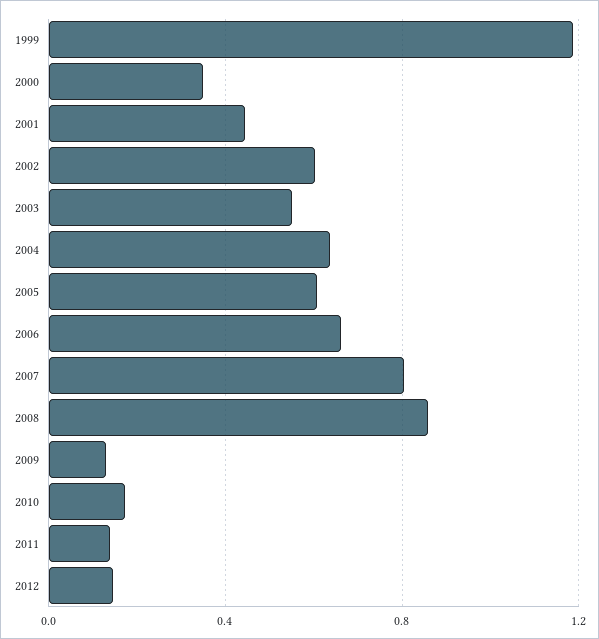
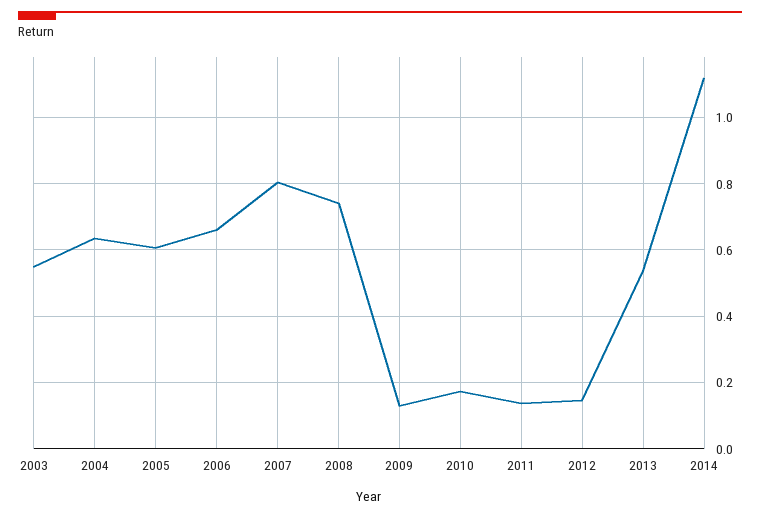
1999: 1.2 -> none
2000: 0.35 -> none
2001: 0.45 -> none
2002: 0.6 -> none
2008: 0.85 -> 0.74
2013: none -> 0.54
2014: none -> 1.12

